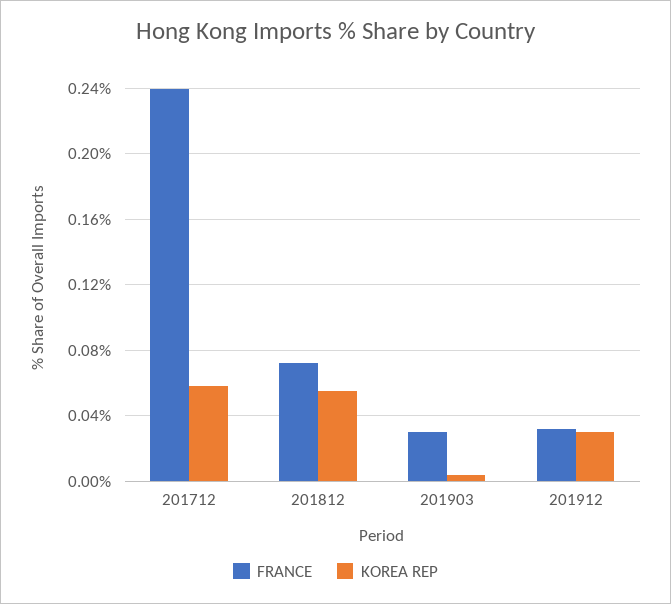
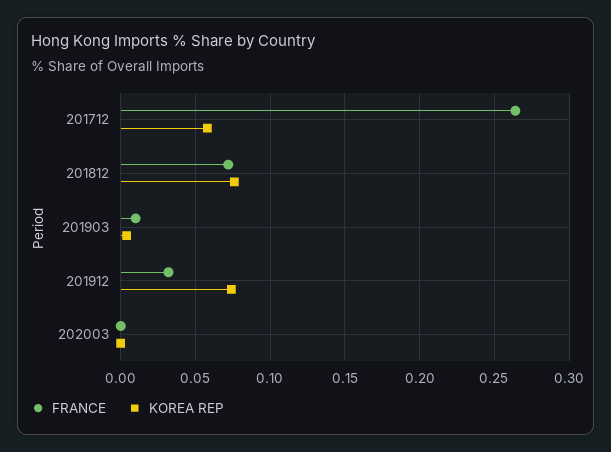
FRANCE, 201712: 0.24 -> 0.265
KOREA REP, 201812: 0.055 -> 0.075
FRANCE, 201903: 0.03 -> 0.01
KOREA REP, 201912: 0.03 -> 0.075
FRANCE, 202003: none -> 0
KOREA REP, 202003: none -> 0

